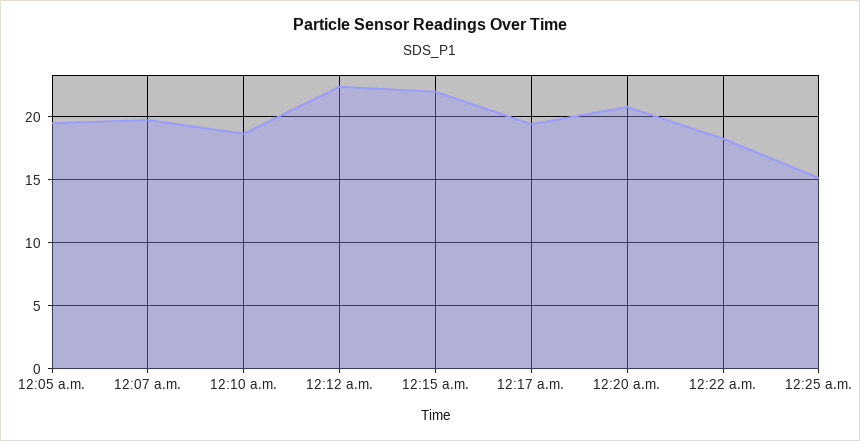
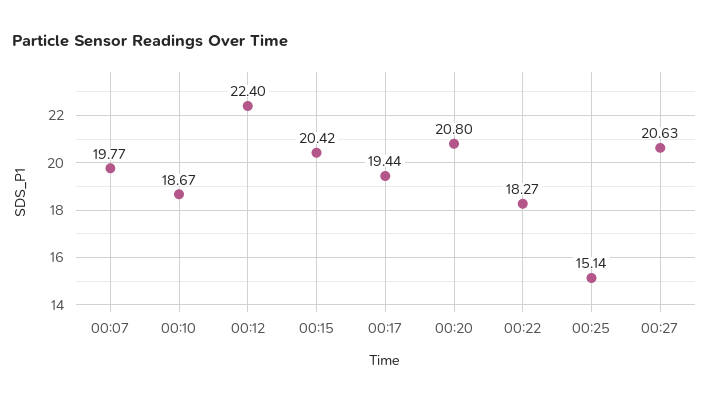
12:05 a.m.: 19.5 -> none
12:15 a.m.: 22 -> 20.42
00:27: none -> 20.63

